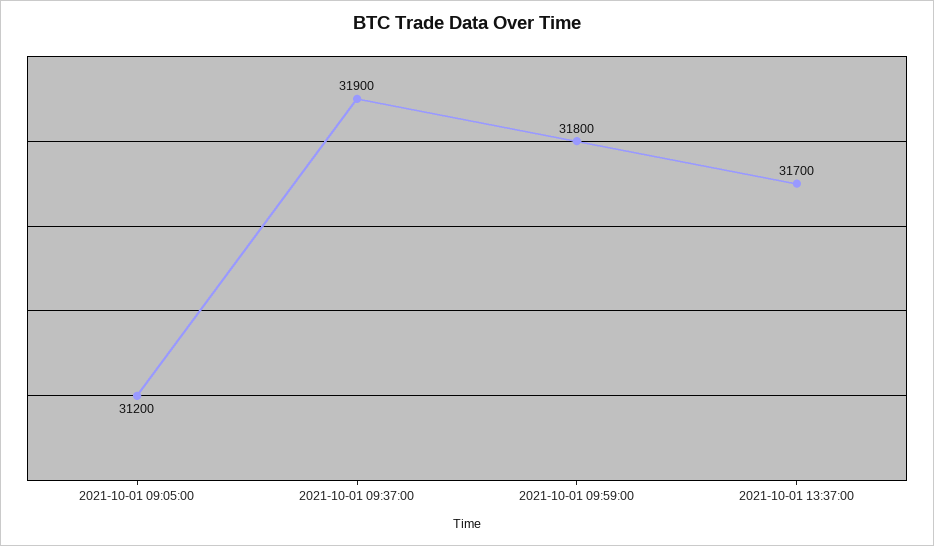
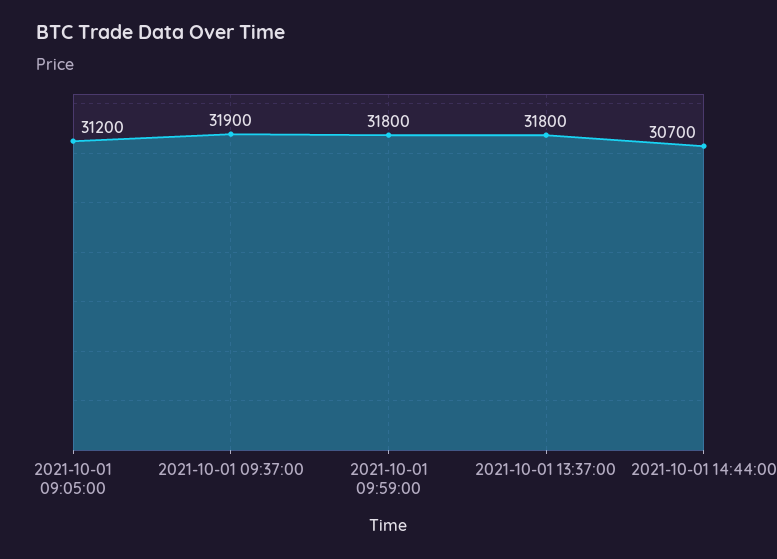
2021-10-01 13:37:00: 31700 -> 31800
2021-10-01 14:44:00: none -> 30700

